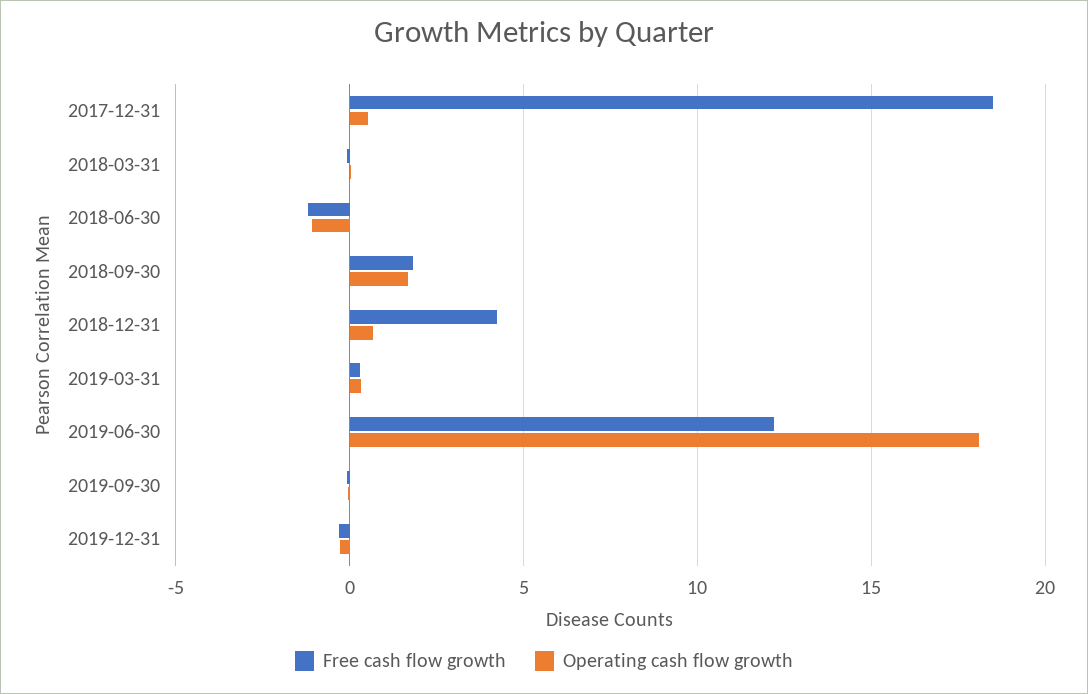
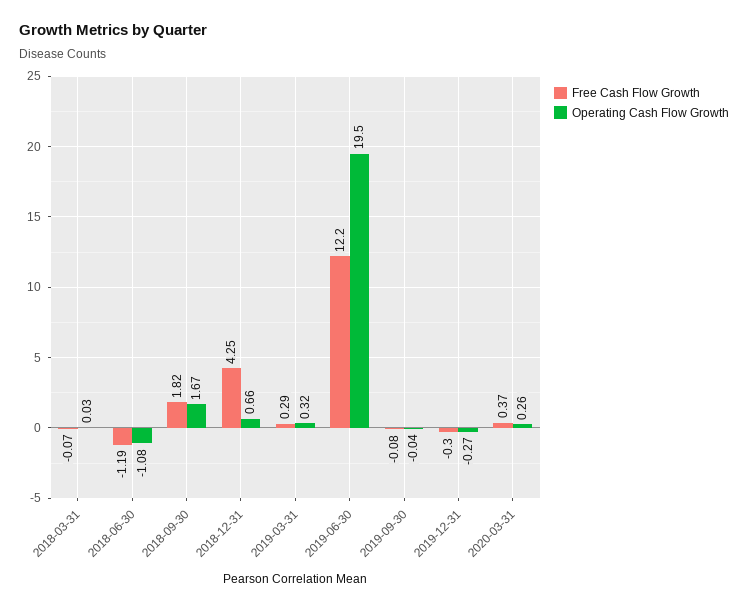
Free cash flow growth, 2017-12-31: 18.5 -> none
Operating cash flow growth, 2017-12-31: 0.5 -> none
Operating cash flow growth, 2019-06-30: 18 -> 19.5
Free cash flow growth, 2020-03-31: none -> 0.37
Operating cash flow growth, 2020-03-31: none -> 0.26

